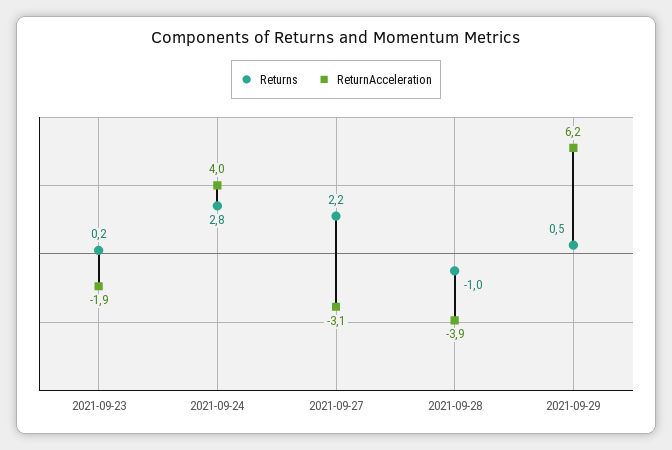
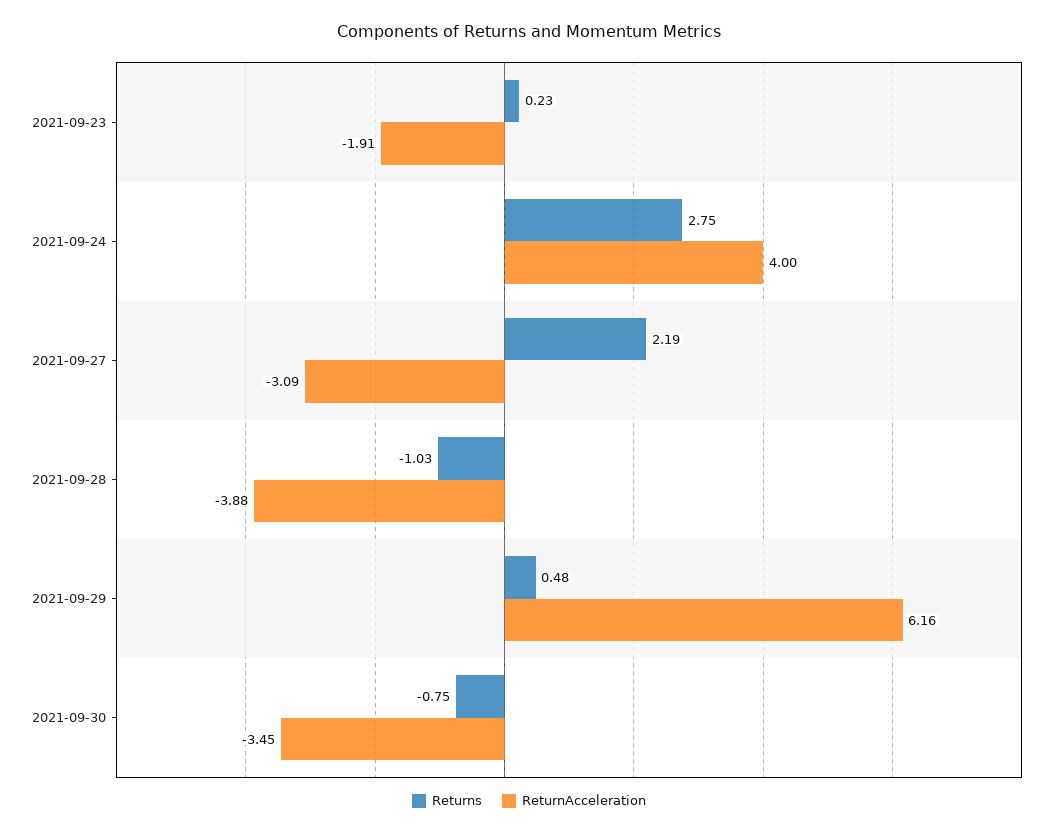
Returns, 2021-09-30: none -> -0.75
ReturnAcceleration, 2021-09-30: none -> -3.45

